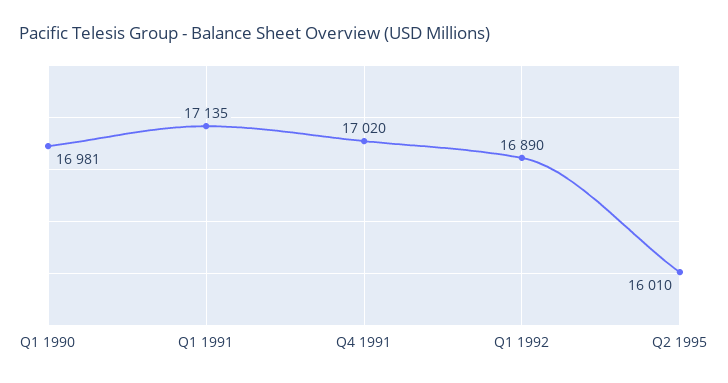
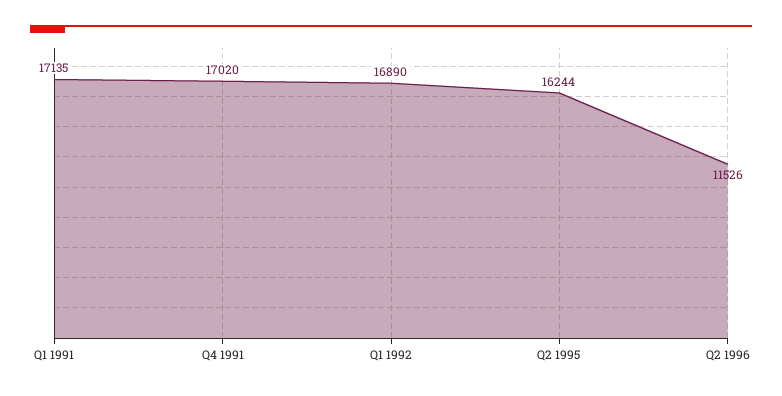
Q1 1990: 16981 -> none
Q2 1995: 16010 -> 16244
Q2 1996: none -> 11526

